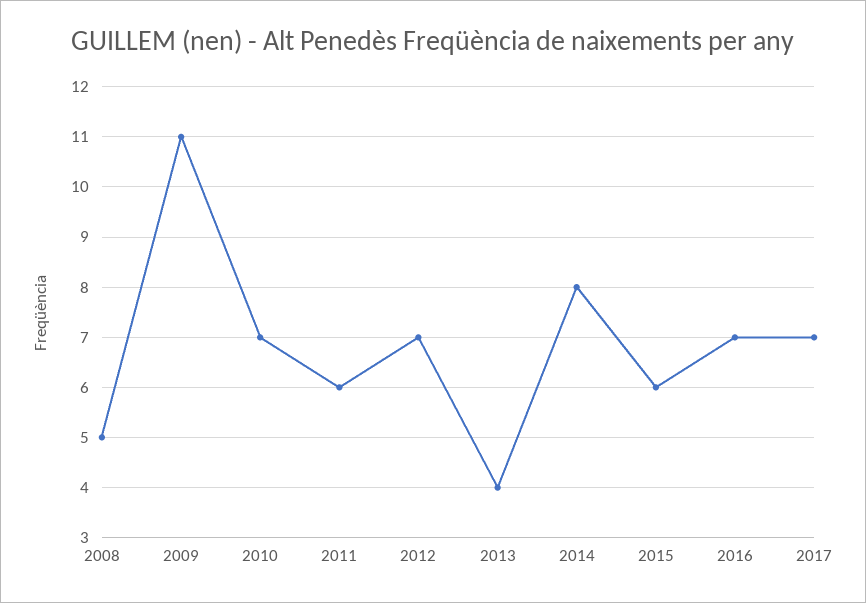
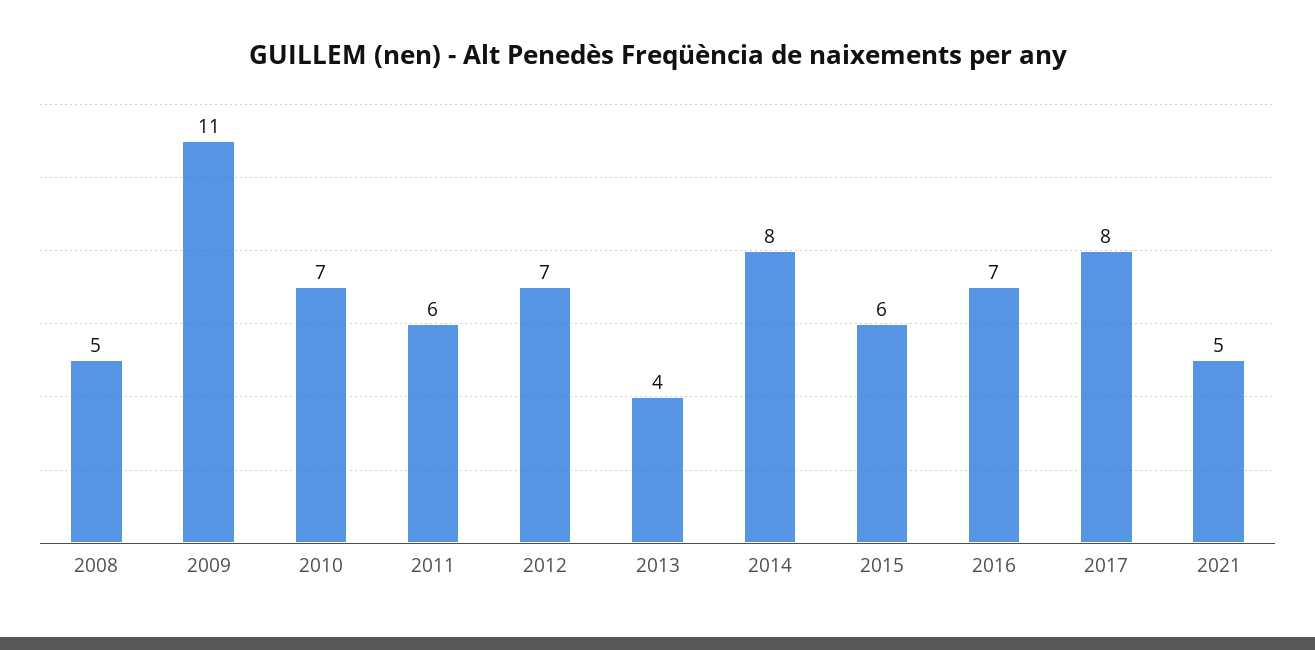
2017: 7 -> 8
2021: none -> 5

